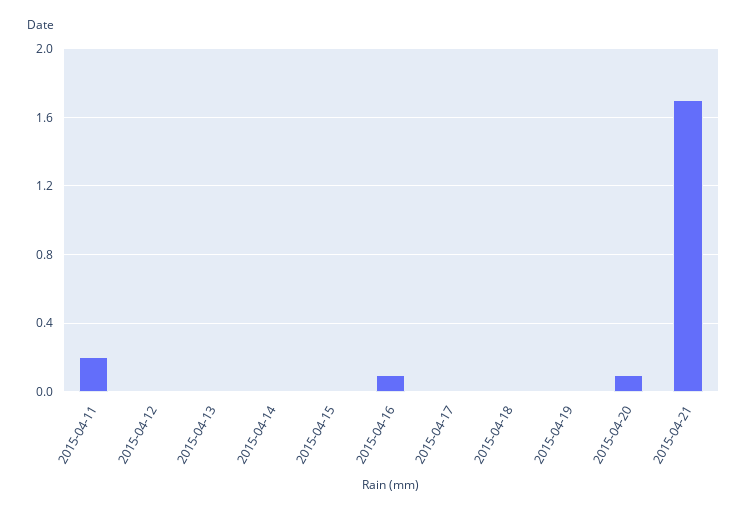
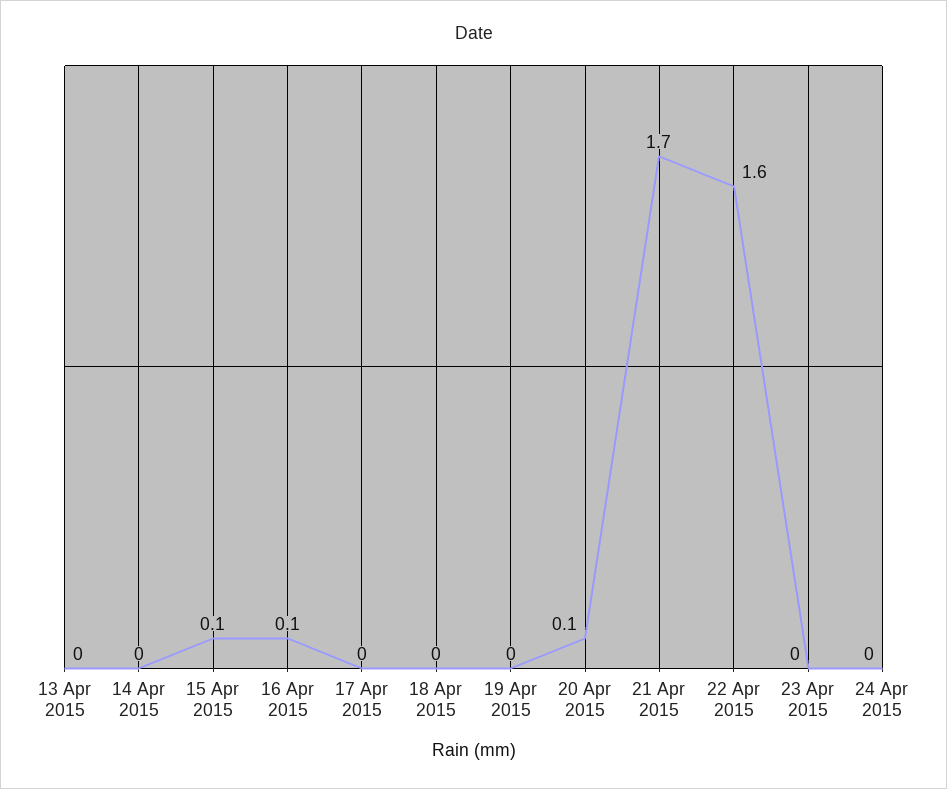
2015-04-11: 0.2 -> none
2015-04-12: 0 -> none
2015-04-15: 0 -> 0.1
22 Apr 2015: none -> 1.6
23 Apr 2015: none -> 0
24 Apr 2015: none -> 0

